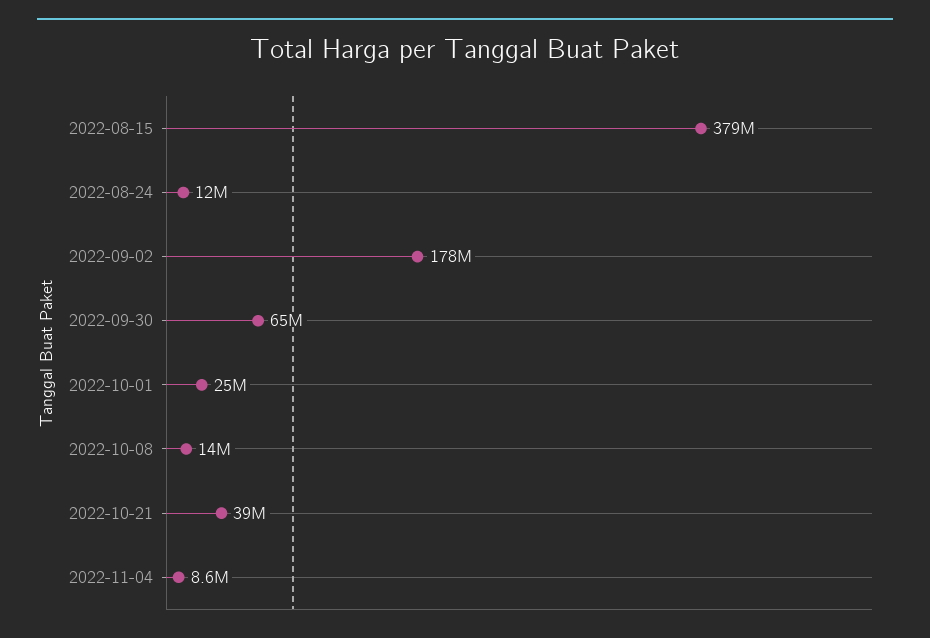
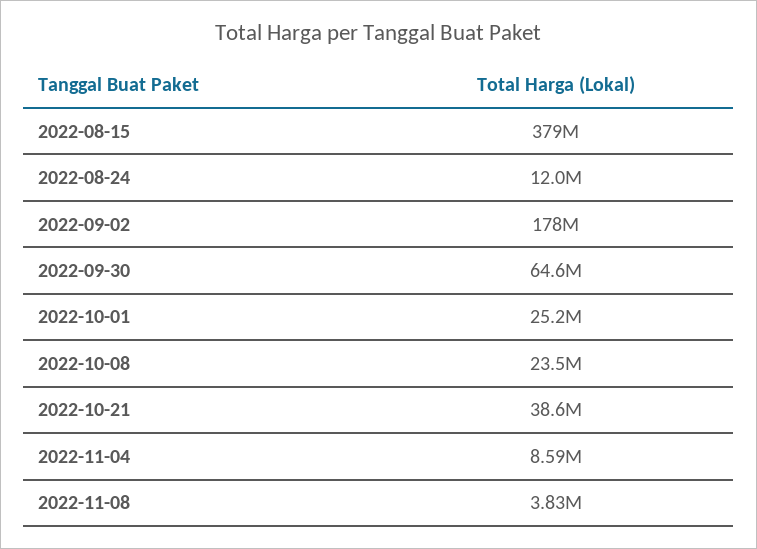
2022-10-08: 14000000 -> 23500000
2022-11-08: none -> 3830000

